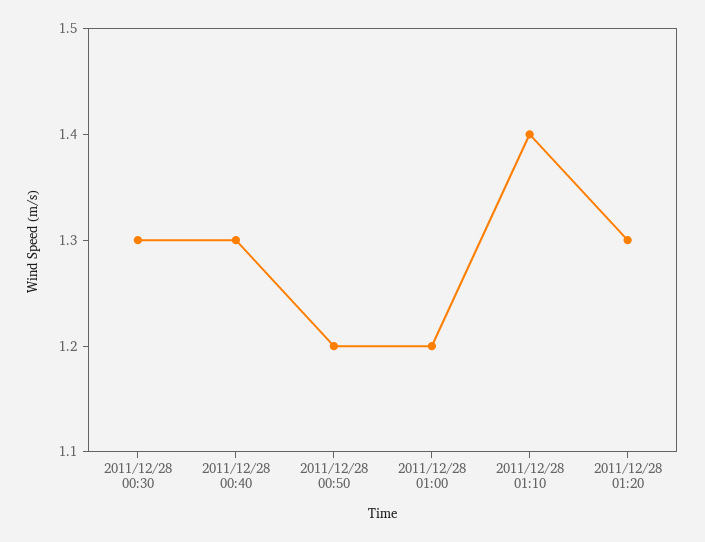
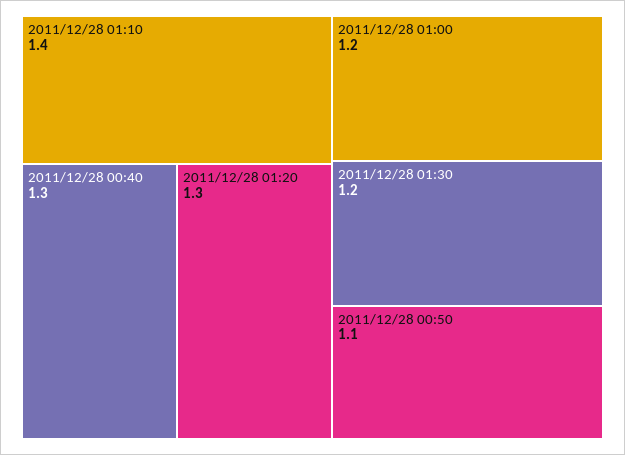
2011/12/28 00:30: 1.3 -> none
2011/12/28 00:50: 1.2 -> 1.1
2011/12/28 01:30: none -> 1.2

